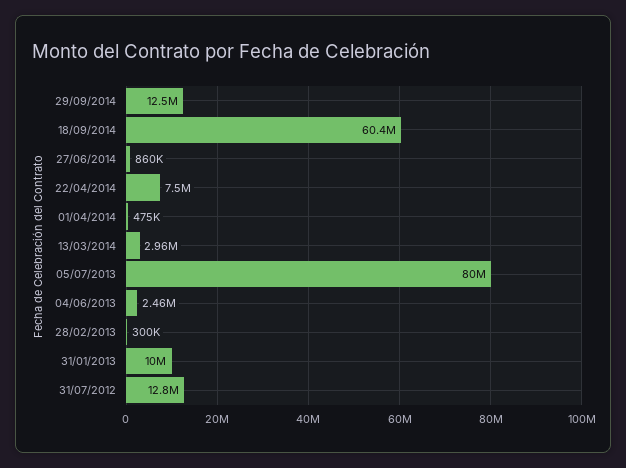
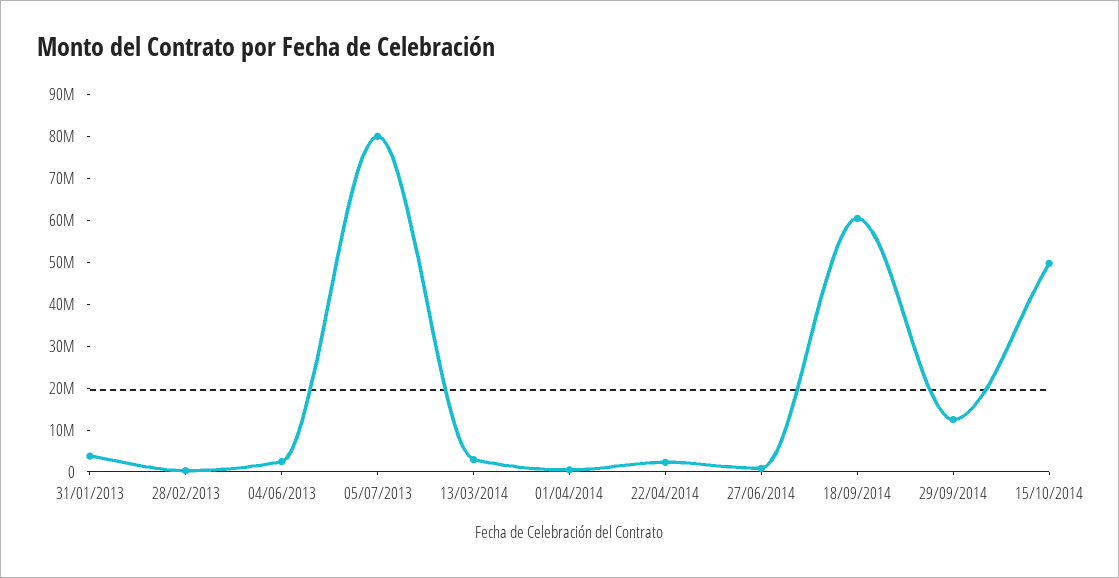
22/04/2014: 7500000 -> 2000000
31/01/2013: 10000000 -> 4000000
31/07/2012: 12800000 -> none
15/10/2014: none -> 50000000

